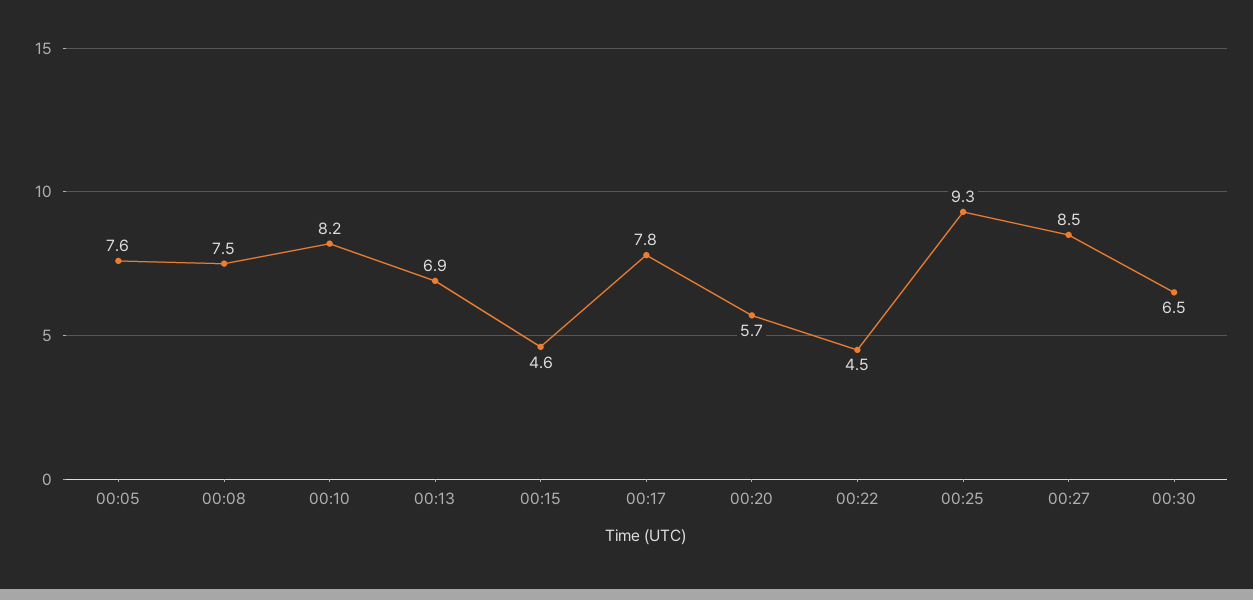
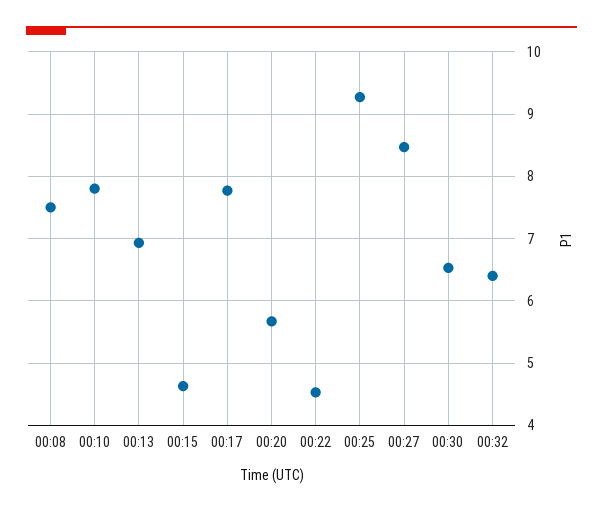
00:05: 7.6 -> none
00:10: 8.2 -> 7.8
00:32: none -> 6.4

